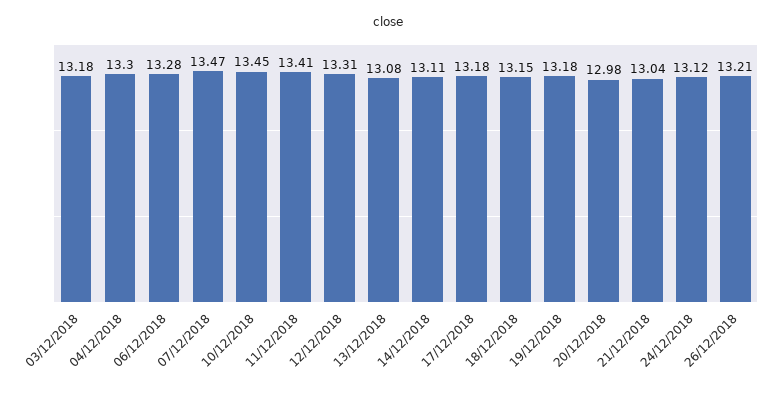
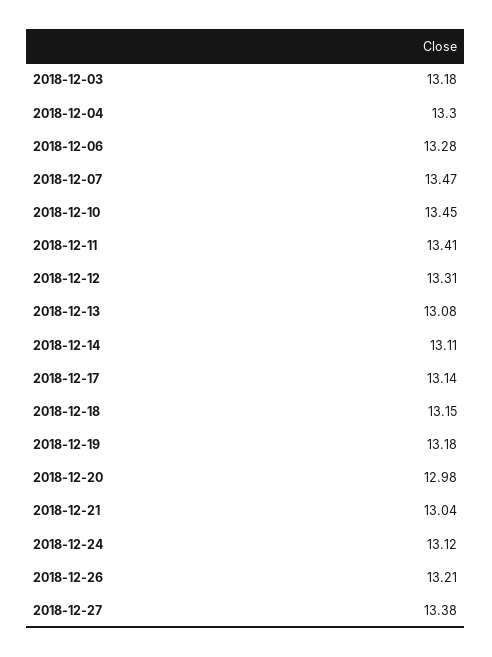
17/12/2018: 13.18 -> 13.14
2018-12-27: none -> 13.38

